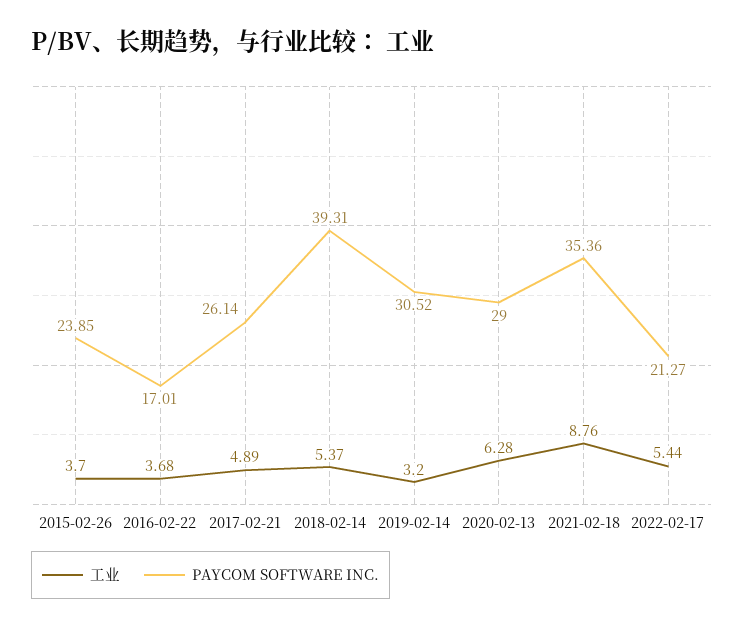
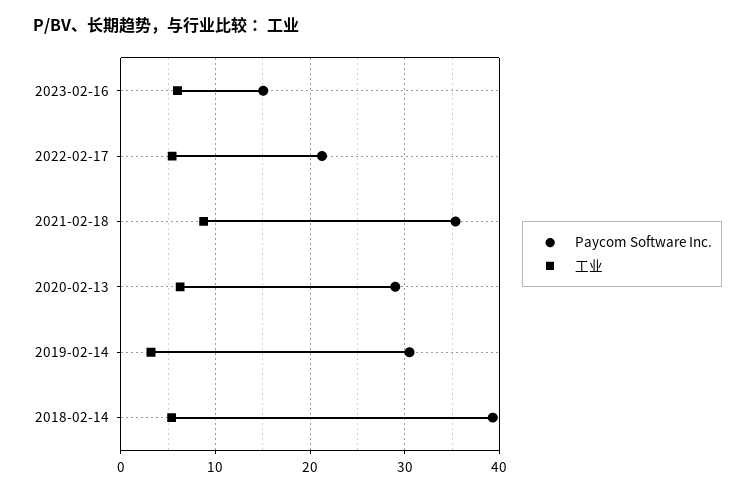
工业, 2015-02-26: 3.7 -> none
PAYCOM SOFTWARE INC., 2015-02-26: 23.85 -> none
工业, 2016-02-22: 3.68 -> none
PAYCOM SOFTWARE INC., 2016-02-22: 17.01 -> none
工业, 2017-02-21: 4.89 -> none
PAYCOM SOFTWARE INC., 2017-02-21: 26.14 -> none
PAYCOM SOFTWARE INC., 2023-02-16: none -> 15
工业, 2023-02-16: none -> 6

